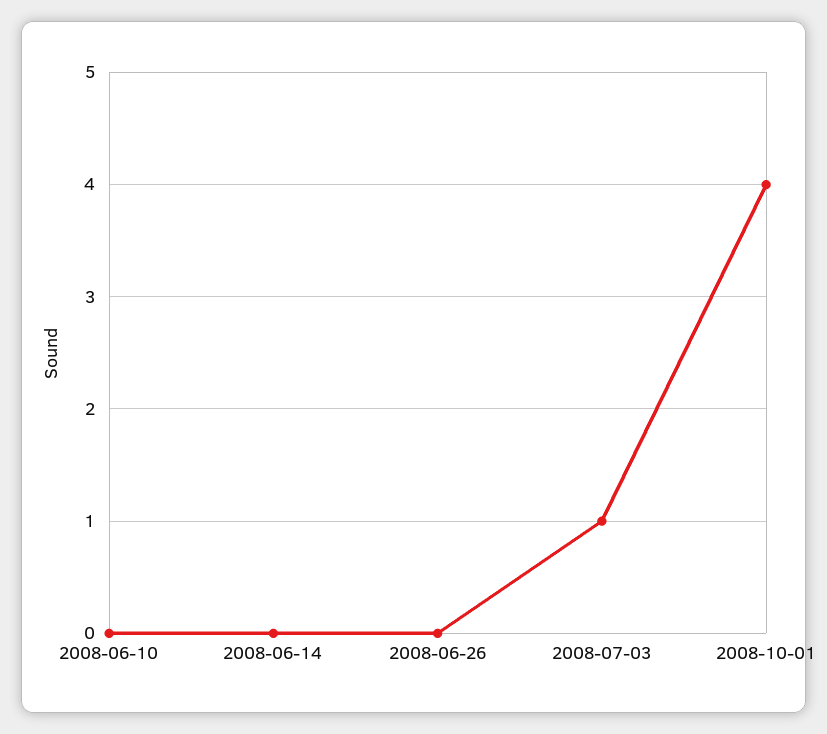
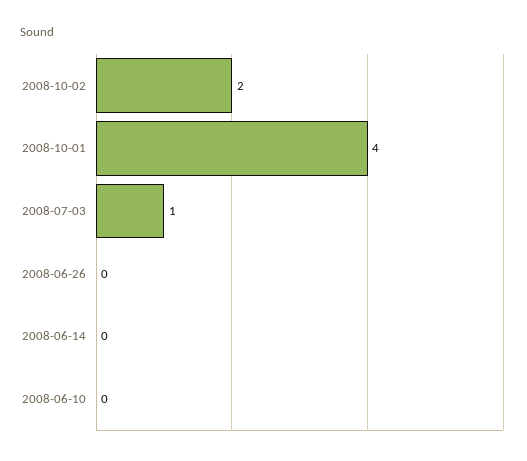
2008-10-02: none -> 2

